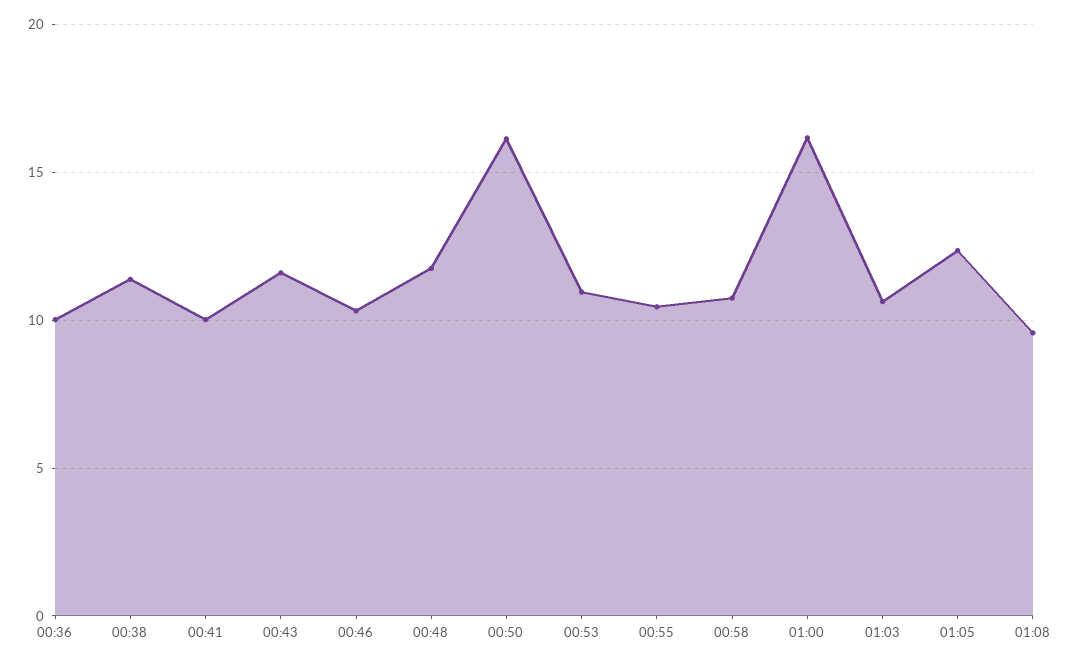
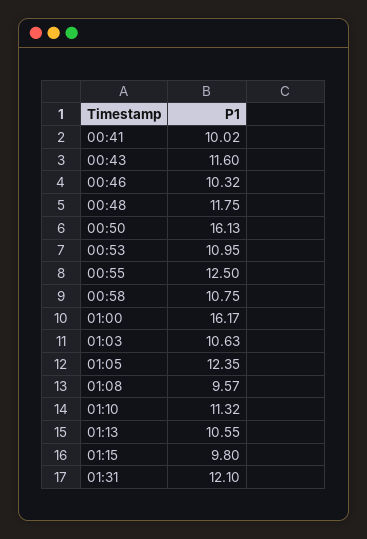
00:36: 10 -> none
00:38: 11.5 -> none
00:55: 10.5 -> 12.5
01:10: none -> 11.32
01:13: none -> 10.55
01:15: none -> 9.8
01:31: none -> 12.1

